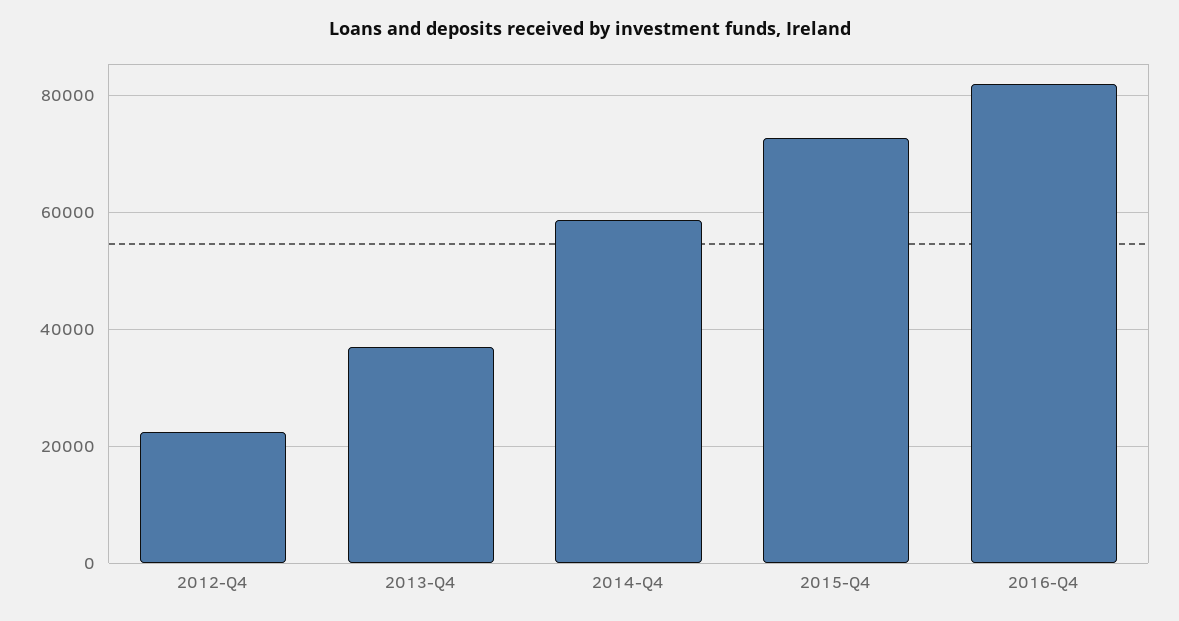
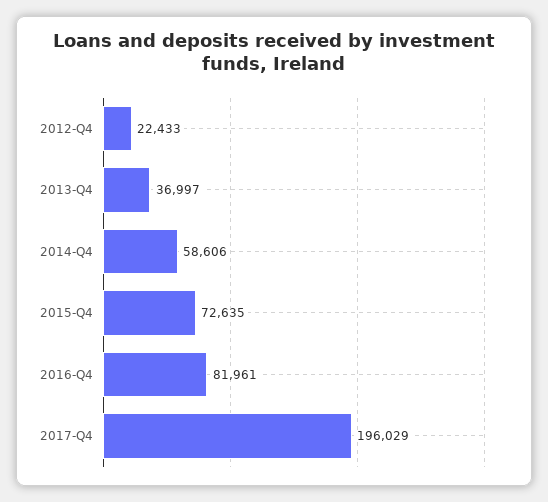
2017-Q4: none -> 196029

